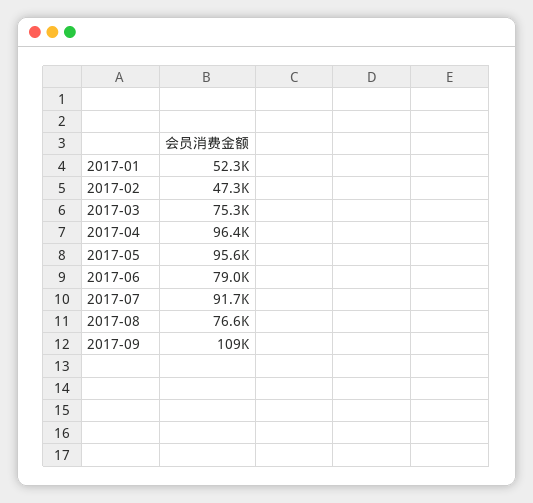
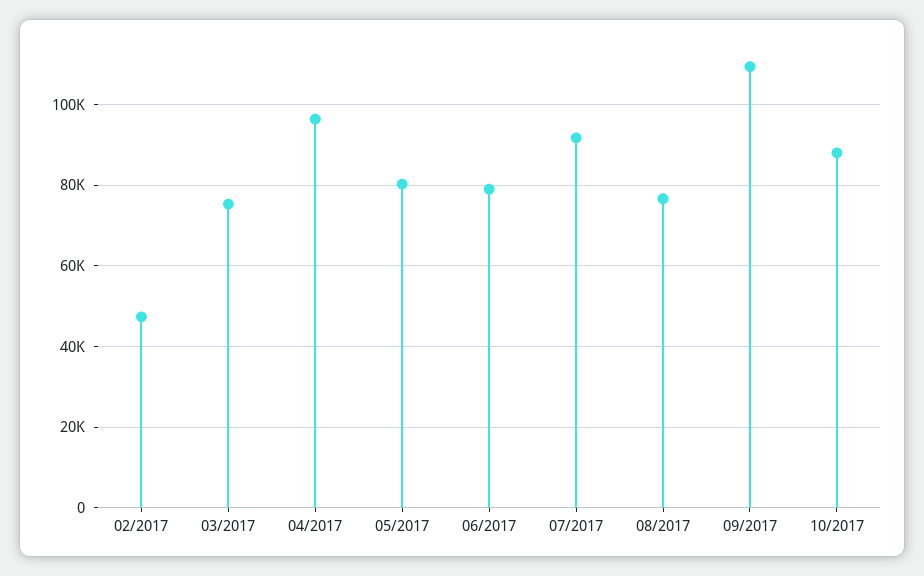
2017-01: 52300 -> none
2017-05: 95600 -> 80000
10/2017: none -> 88000

